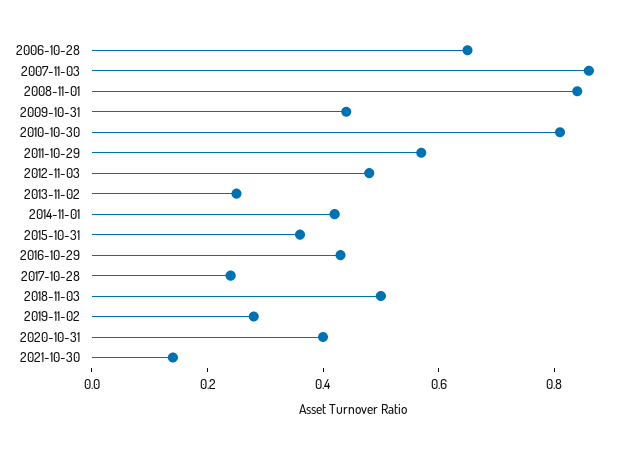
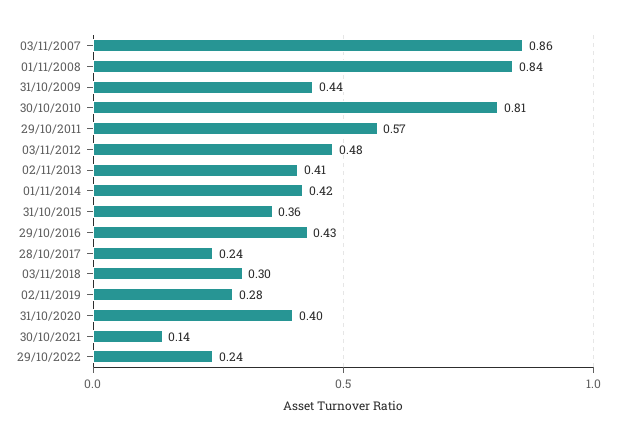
2006-10-28: 0.65 -> none
2013-11-02: 0.25 -> 0.41
2018-11-03: 0.5 -> 0.3
29/10/2022: none -> 0.24

